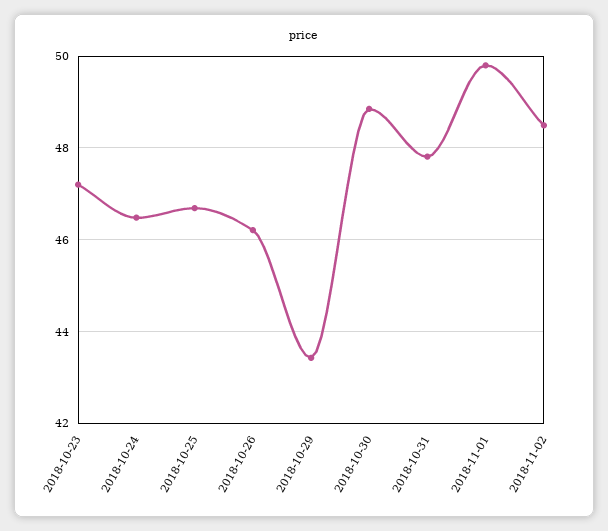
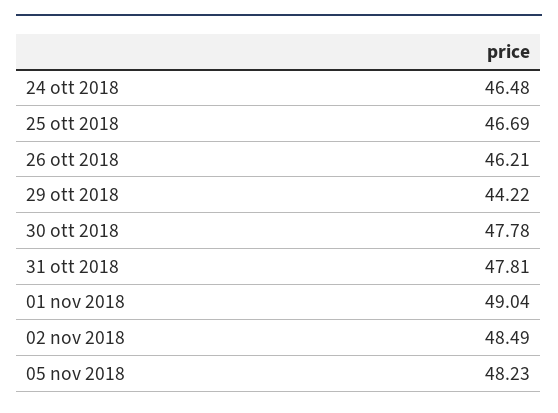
2018-10-23: 47.2 -> none
2018-10-29: 43.4 -> 44.22
2018-10-30: 48.8 -> 47.78
2018-11-01: 49.8 -> 49.04
05 nov 2018: none -> 48.23

